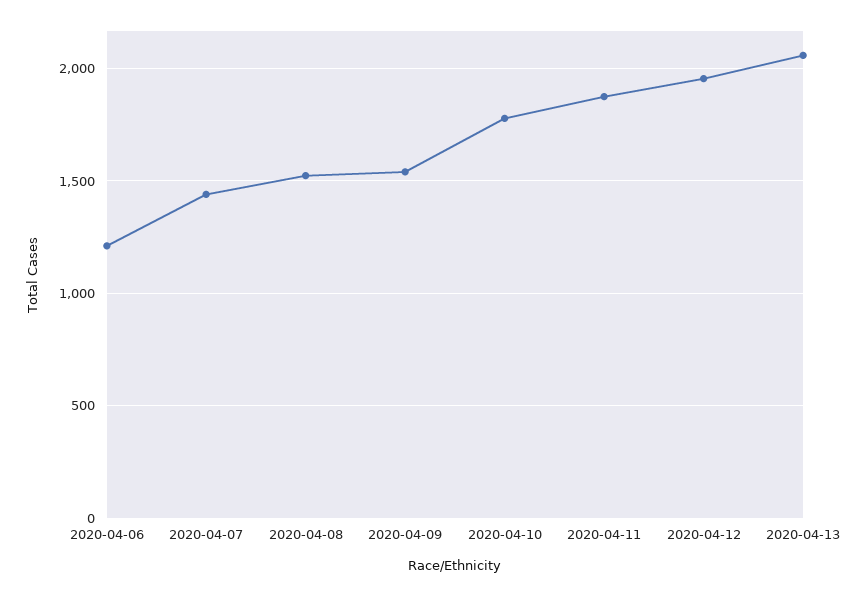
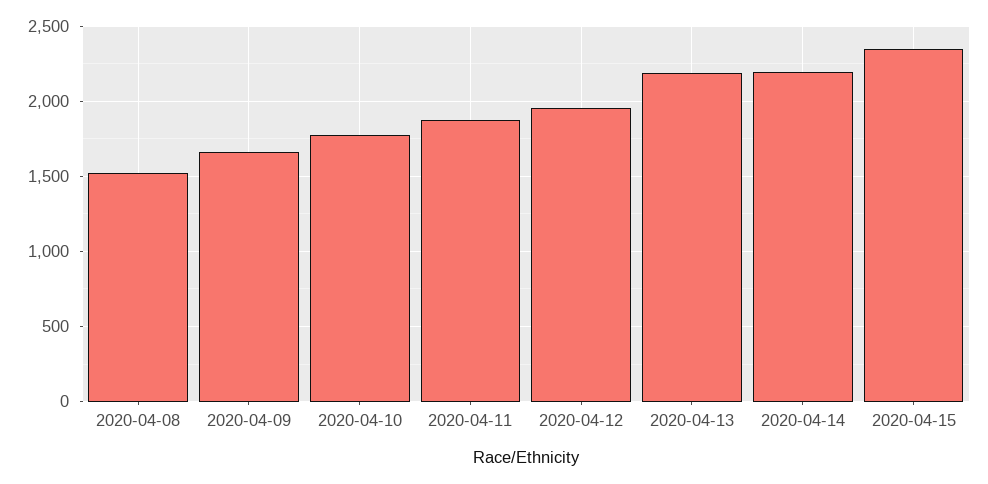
2020-04-06: 1200 -> none
2020-04-07: 1450 -> none
2020-04-09: 1550 -> 1650
2020-04-13: 2050 -> 2200
2020-04-14: none -> 2200
2020-04-15: none -> 2350

